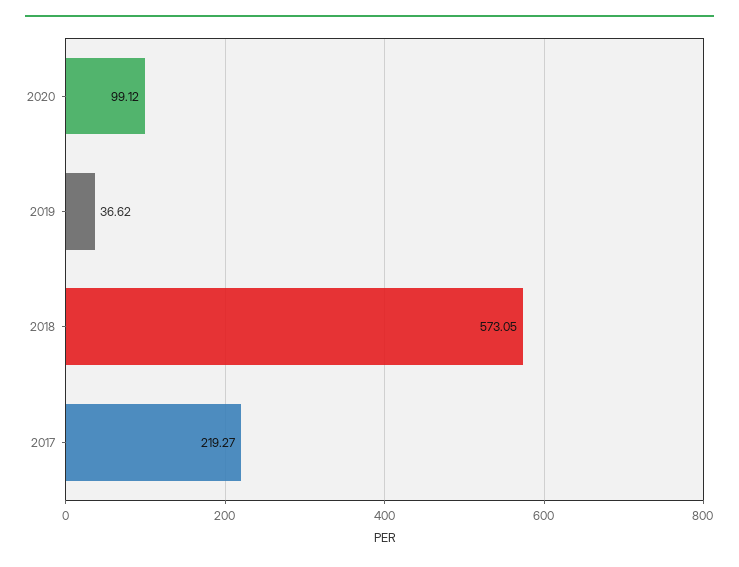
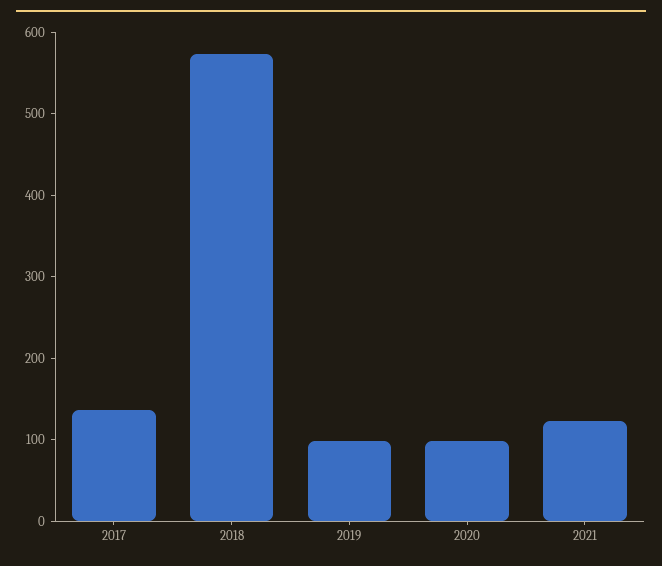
2019: 36.62 -> 100
2017: 219.27 -> 140
2021: none -> 120

